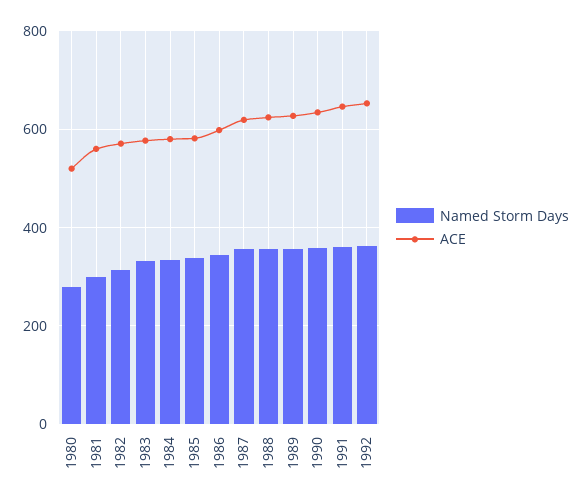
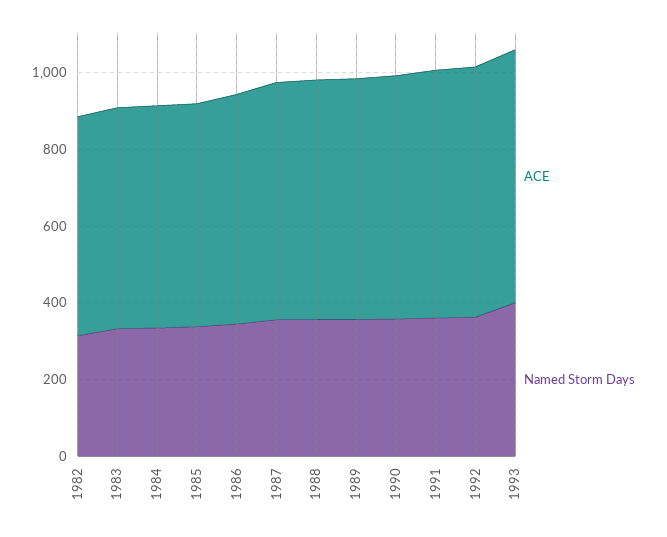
Named Storm Days, 1980: 280 -> none
ACE, 1980: 520 -> none
Named Storm Days, 1981: 300 -> none
ACE, 1981: 560 -> none
ACE, 1993: none -> 650
Named Storm Days, 1993: none -> 400

